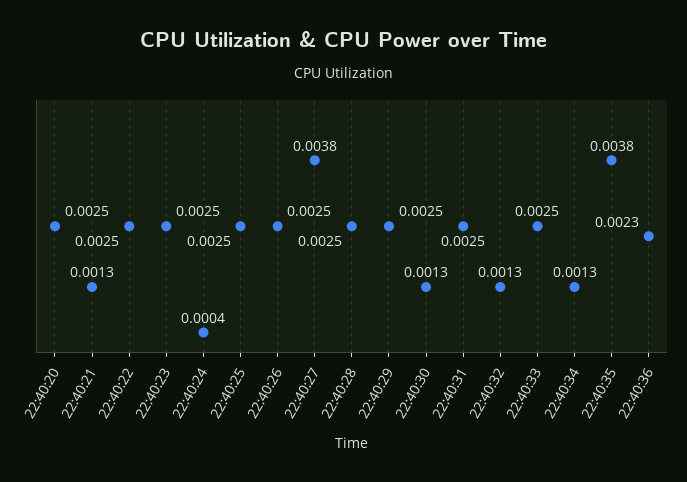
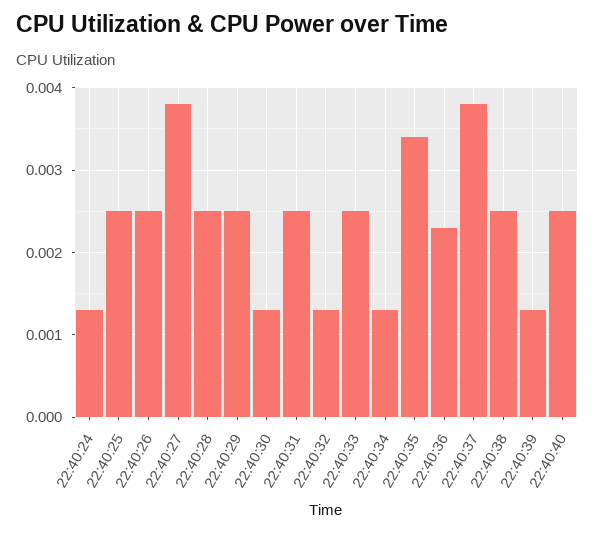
22:40:20: 0.0025 -> none
22:40:21: 0.0013 -> none
22:40:22: 0.0025 -> none
22:40:23: 0.0025 -> none
22:40:24: 0.0004 -> 0.0013
22:40:35: 0.0038 -> 0.0034
22:40:37: none -> 0.0038
22:40:38: none -> 0.0025
22:40:39: none -> 0.0013
22:40:40: none -> 0.0025

